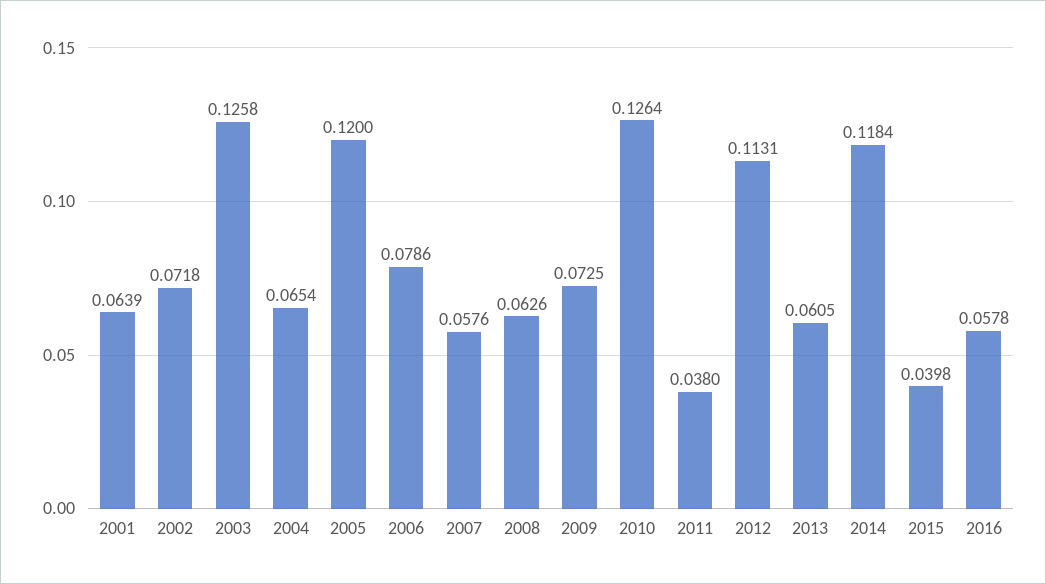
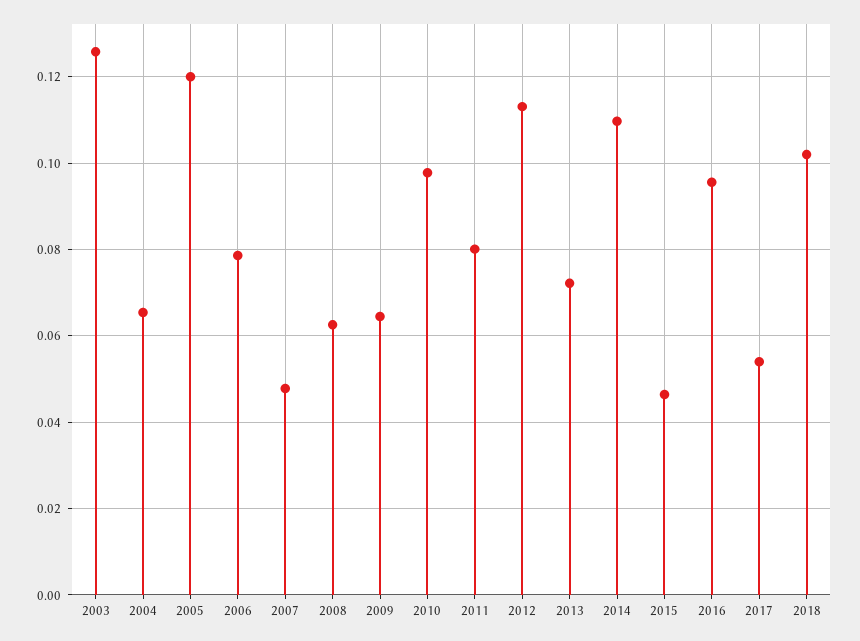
2001: 0.0639 -> none
2002: 0.0718 -> none
2007: 0.0576 -> 0.048
2009: 0.0725 -> 0.064
2010: 0.1264 -> 0.098
2011: 0.038 -> 0.08
2013: 0.0605 -> 0.072
2014: 0.1184 -> 0.11
2015: 0.0398 -> 0.046
2016: 0.0578 -> 0.096
2017: none -> 0.054
2018: none -> 0.102

